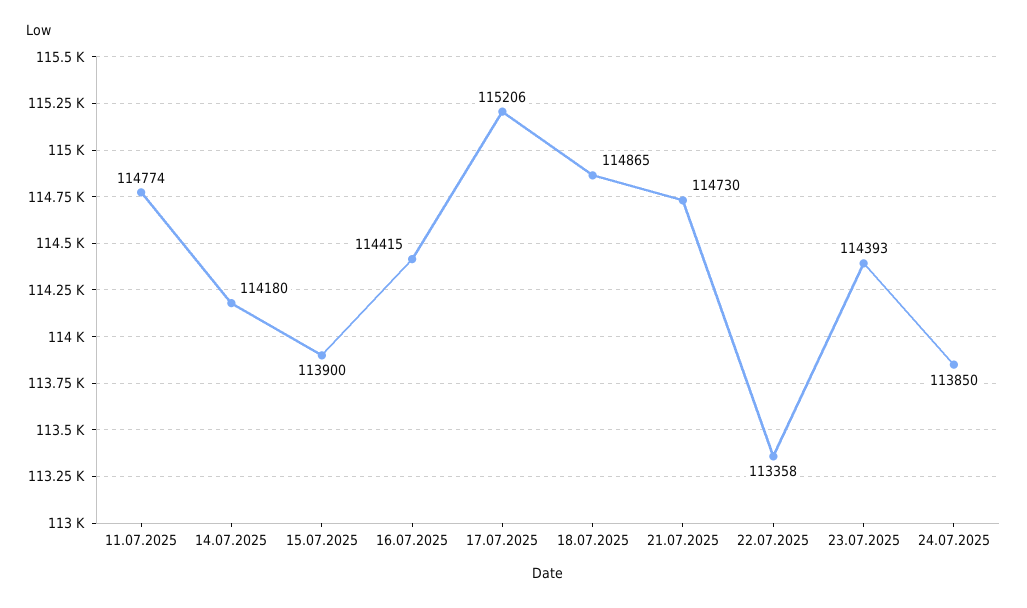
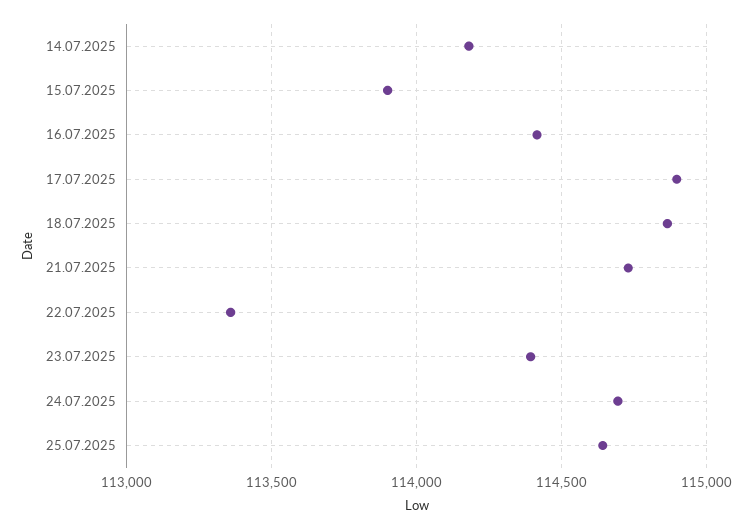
11.07.2025: 114774 -> none
17.07.2025: 115206 -> 114900
24.07.2025: 113850 -> 114700
25.07.2025: none -> 114650

